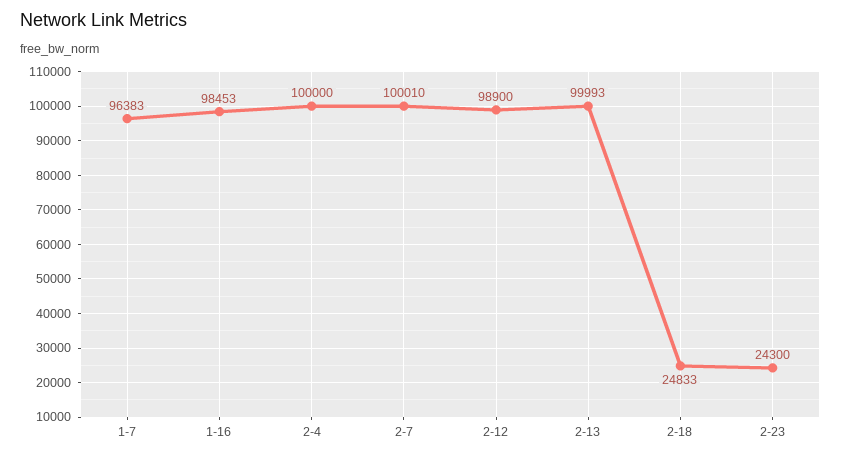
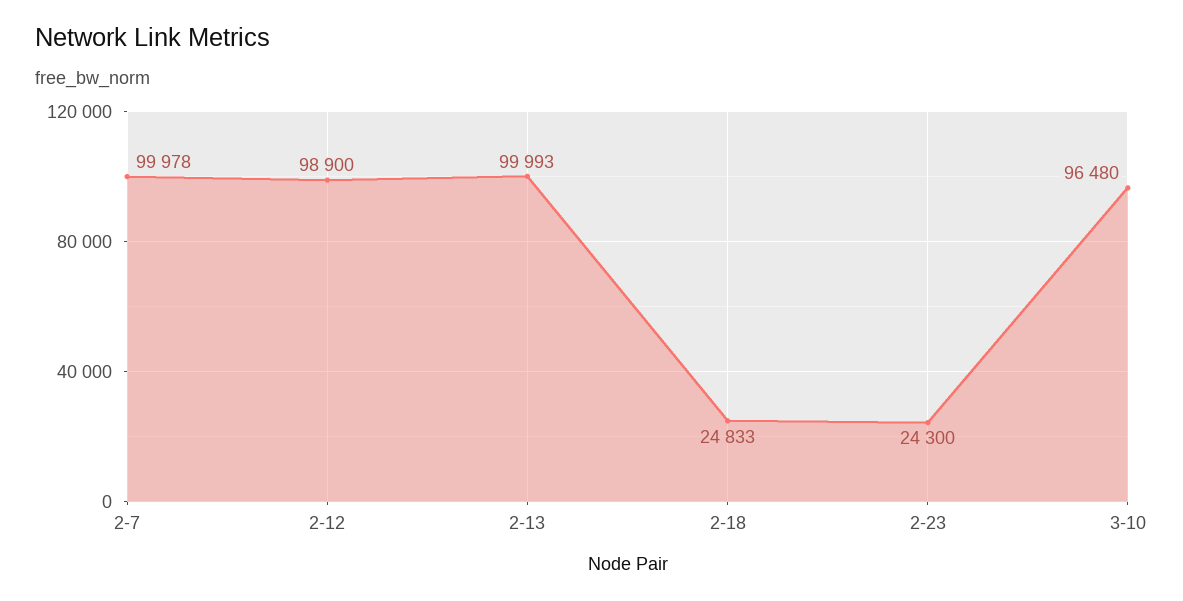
1-7: 96383 -> none
1-16: 98453 -> none
2-4: 100000 -> none
2-7: 100010 -> 99978
3-10: none -> 96480

